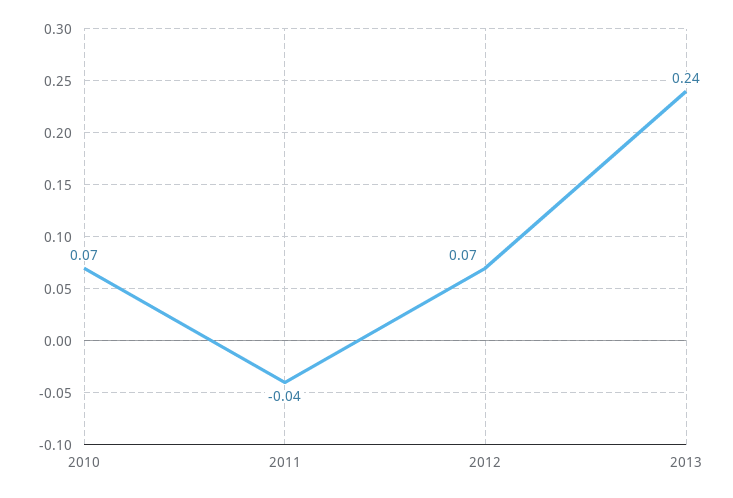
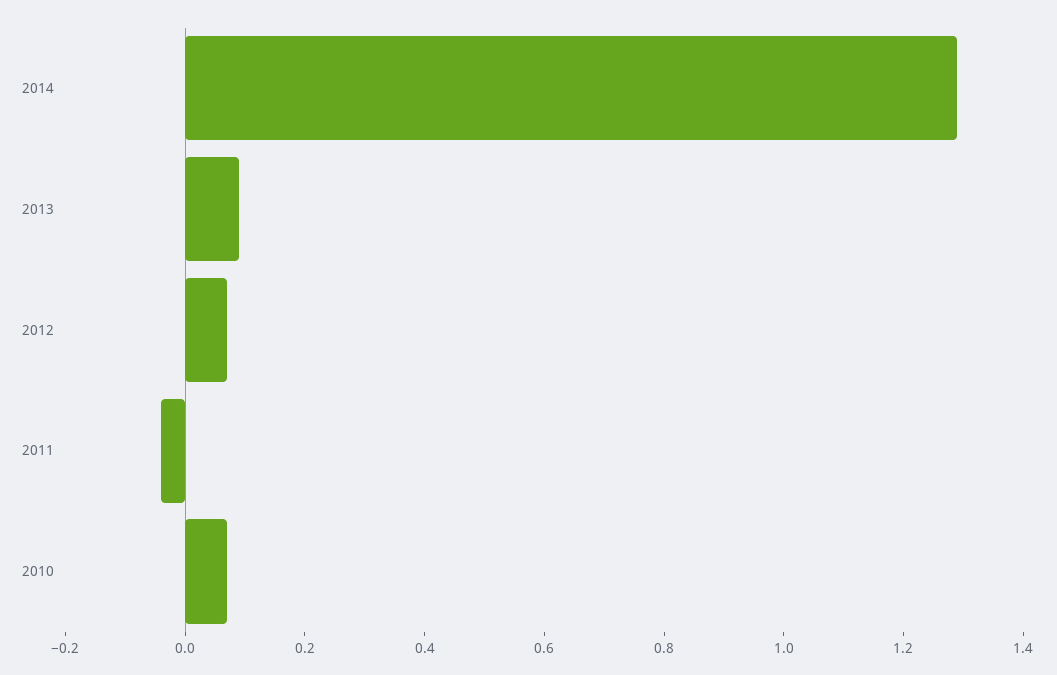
2013: 0.24 -> 0.1
2014: none -> 1.3

